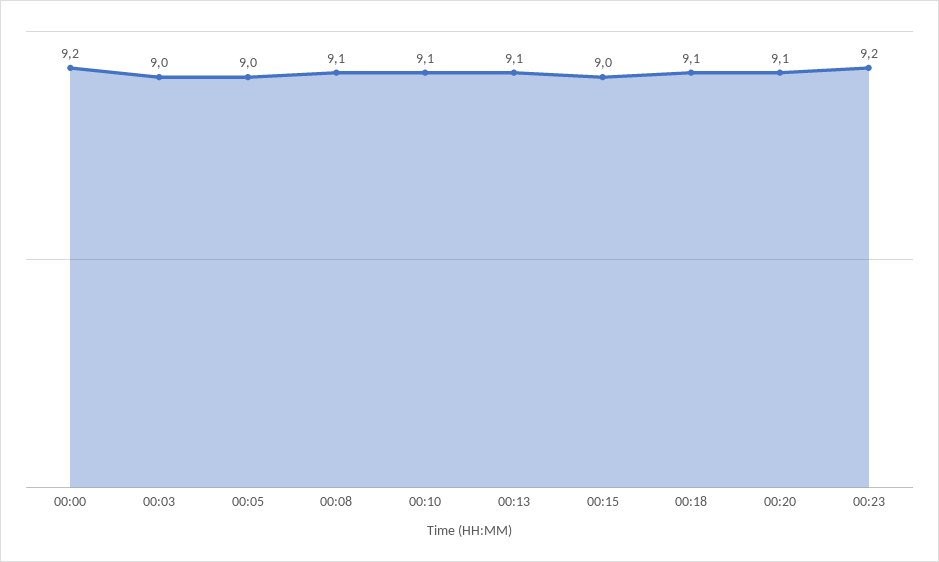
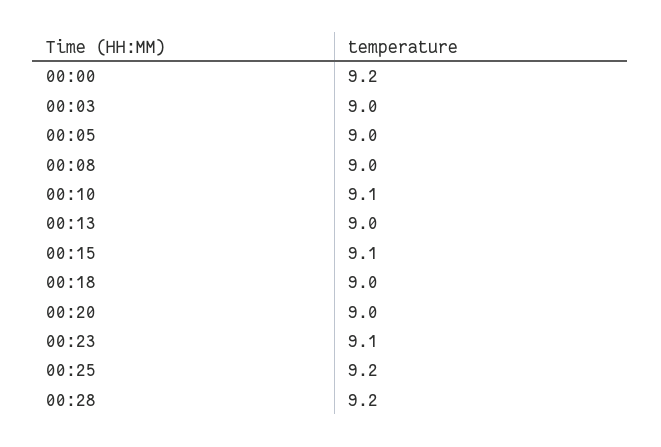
00:08: 9.1 -> 9
00:13: 9.1 -> 9
00:15: 9 -> 9.1
00:18: 9.1 -> 9
00:20: 9.1 -> 9
00:23: 9.2 -> 9.1
00:25: none -> 9.2
00:28: none -> 9.2

